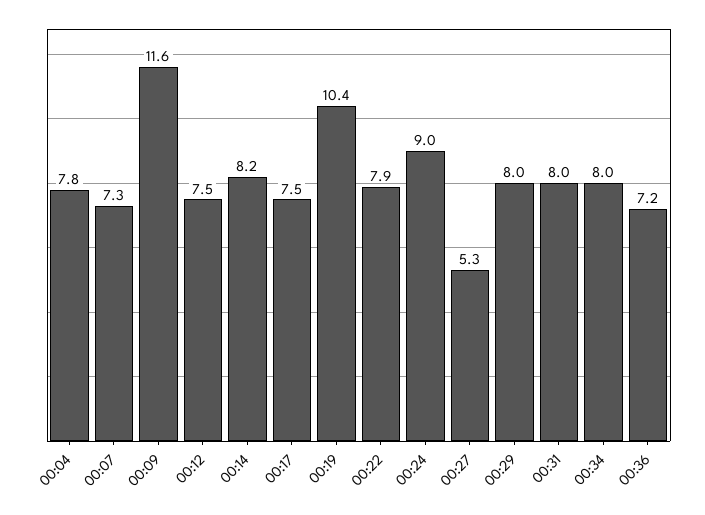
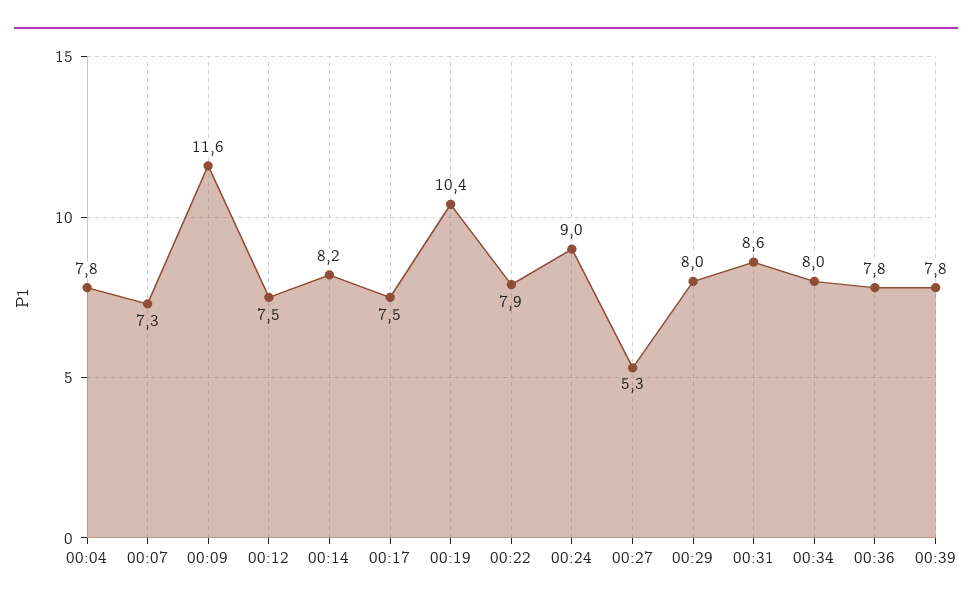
00:31: 8 -> 8.6
00:36: 7.2 -> 7.8
00:39: none -> 7.8

